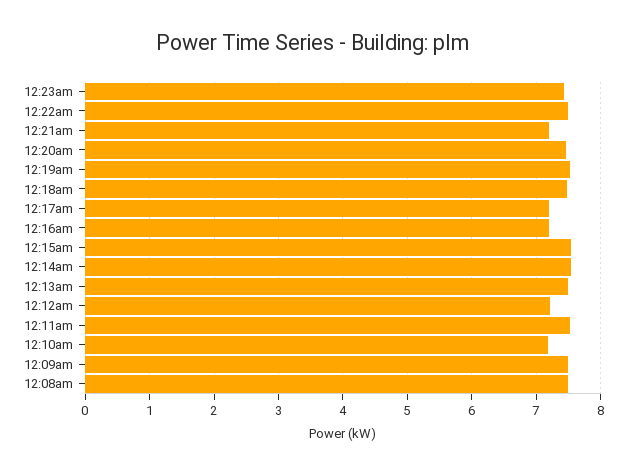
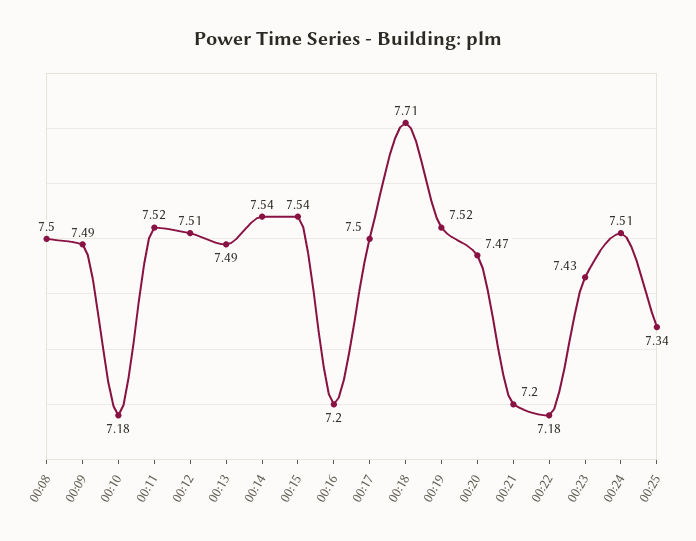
12:22am: 7.5 -> 7.18
12:18am: 7.5 -> 7.71
12:17am: 7.2 -> 7.5
12:12am: 7.2 -> 7.51
00:24: none -> 7.51
00:25: none -> 7.34

